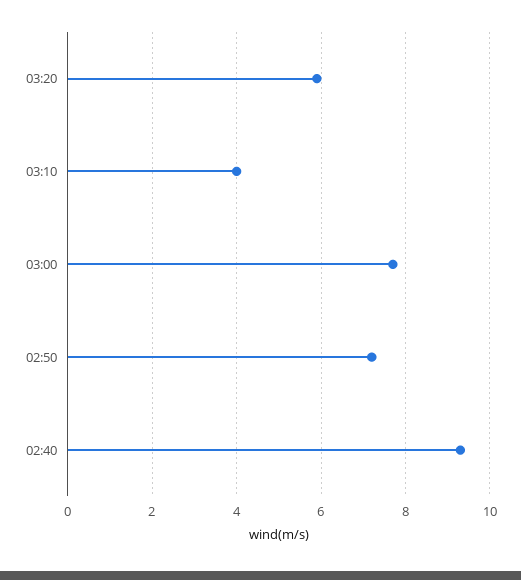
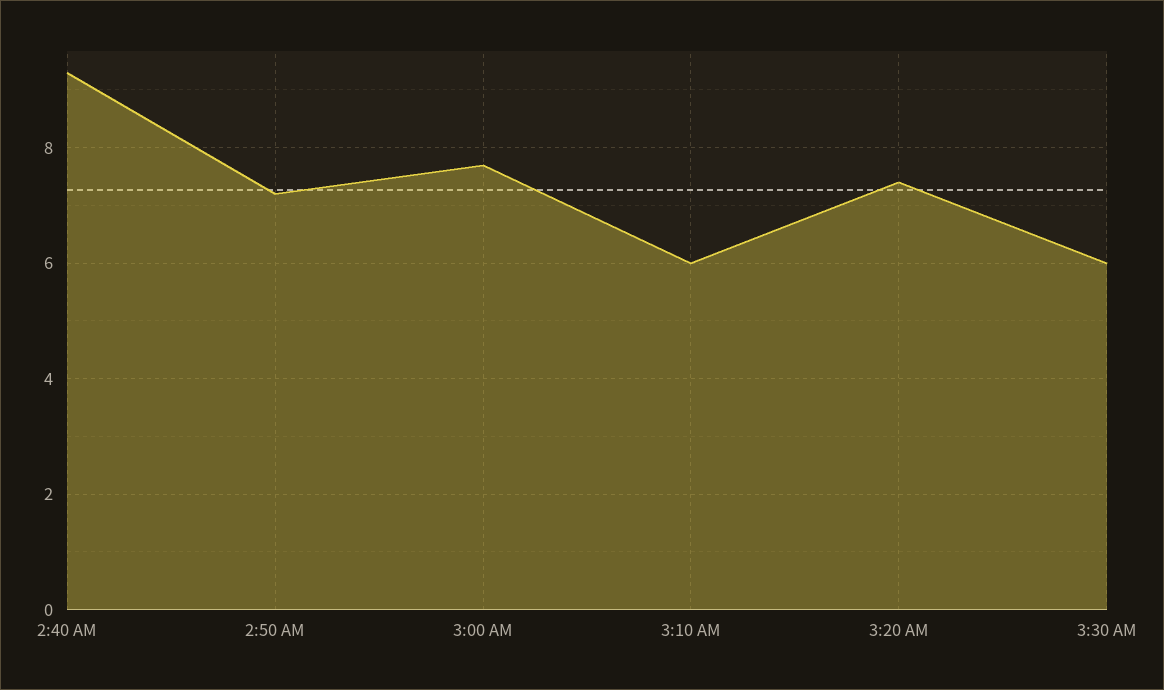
03:20: 6 -> 7.5
03:10: 4 -> 6
3:30 AM: none -> 6

